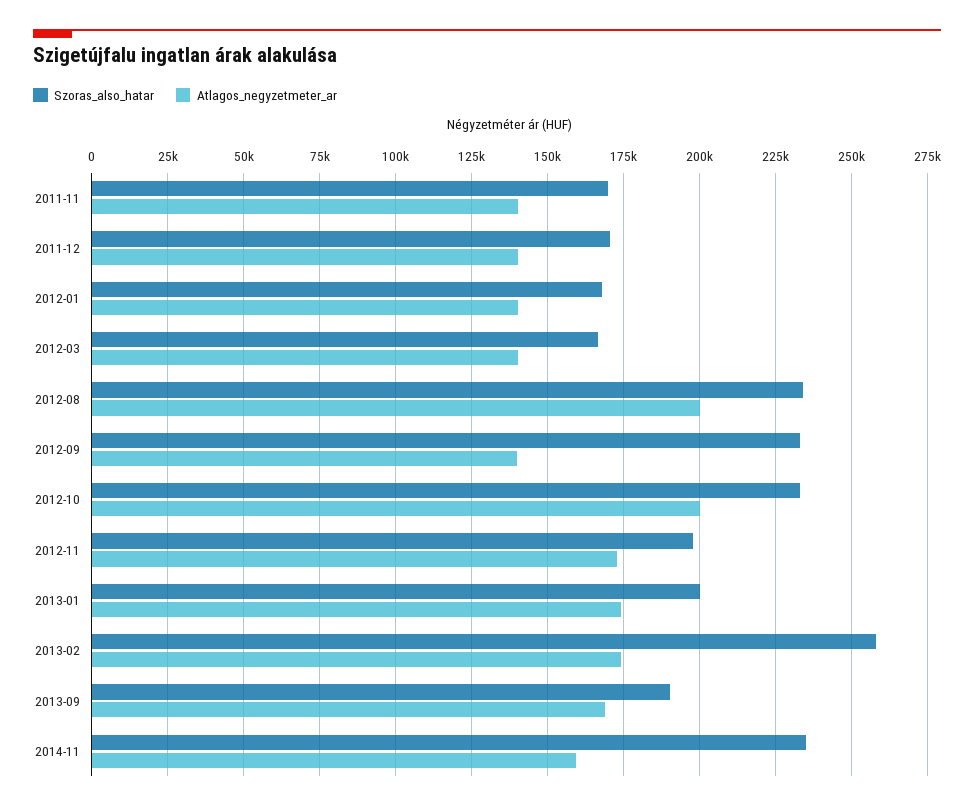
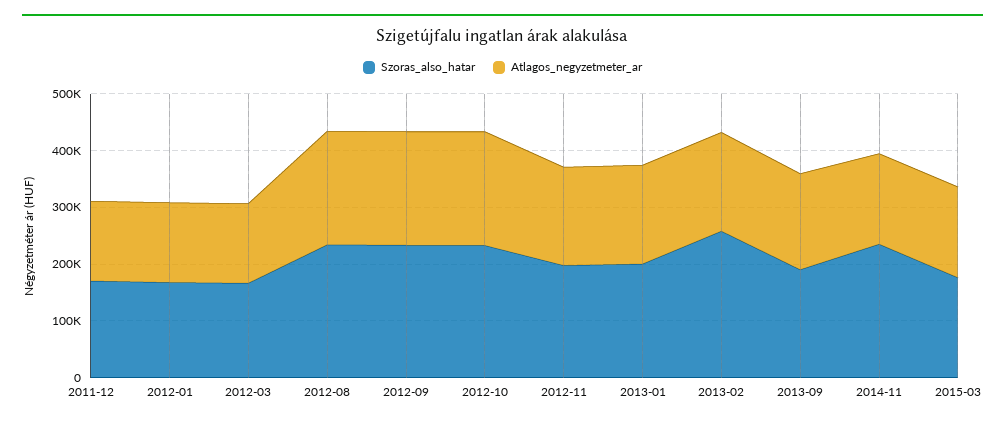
Szoras_also_hatar, 2011-11: 170000 -> none
Atlagos_negyzetmeter_ar, 2011-11: 140000 -> none
Atlagos_negyzetmeter_ar, 2012-09: 140000 -> 200000
Szoras_also_hatar, 2015-03: none -> 180000
Atlagos_negyzetmeter_ar, 2015-03: none -> 160000

